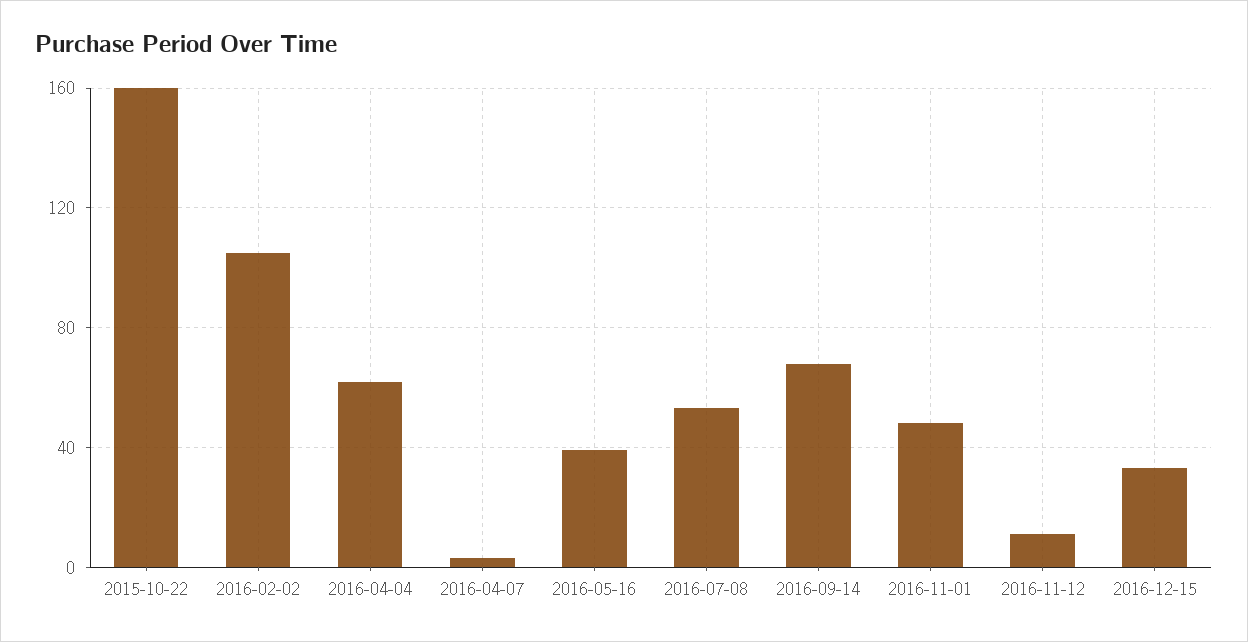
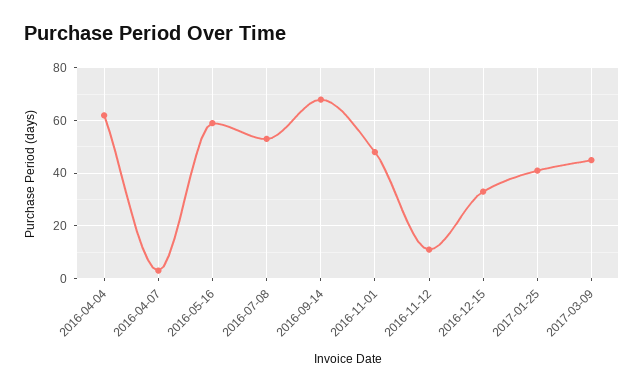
2015-10-22: 160 -> none
2016-02-02: 105 -> none
2016-05-16: 40 -> 60
2017-01-25: none -> 40
2017-03-09: none -> 45

